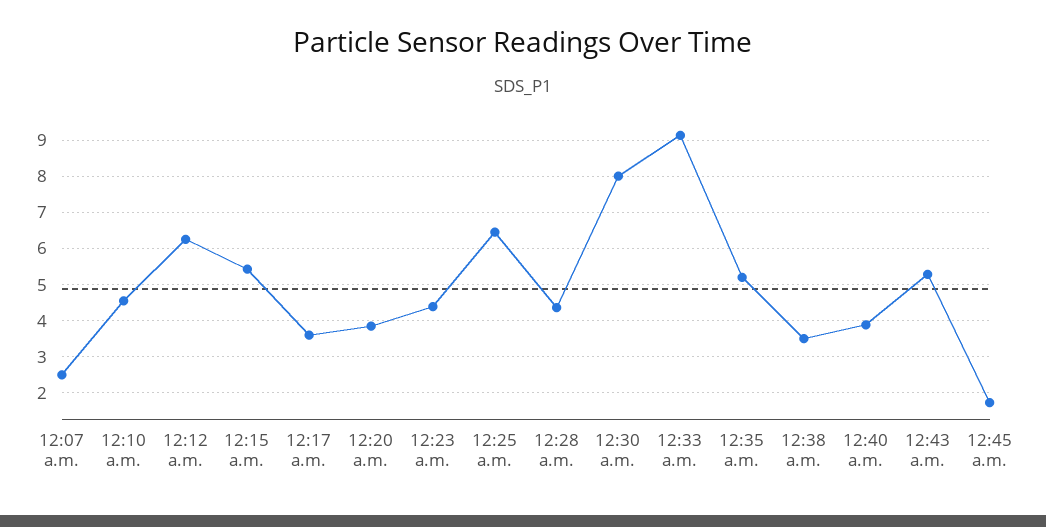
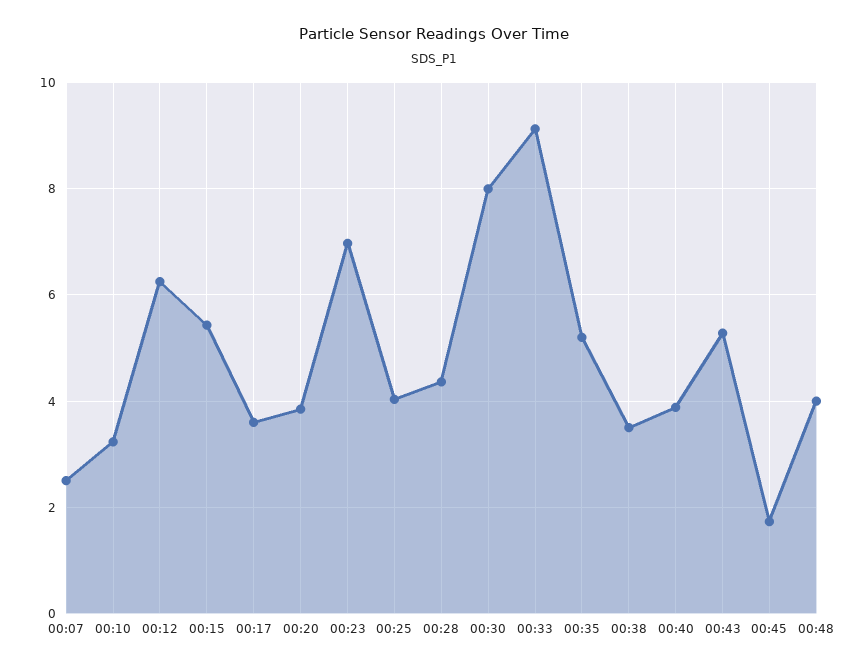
12:10 a.m.: 4.6 -> 3.2
12:23 a.m.: 4.4 -> 7
12:25 a.m.: 6.4 -> 4
00:48: none -> 4

